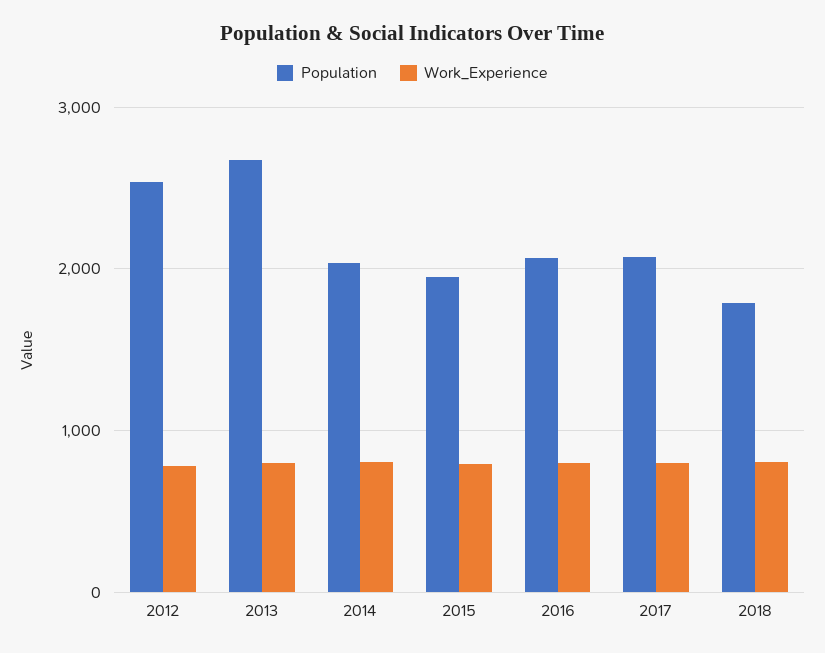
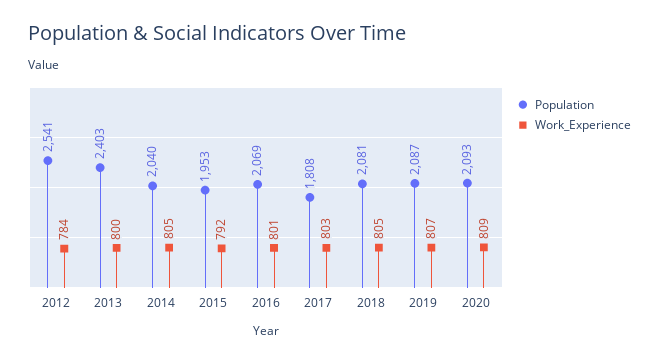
Population, 2013: 2700 -> 2403
Population, 2017: 2100 -> 1808
Population, 2018: 1800 -> 2081
Population, 2019: none -> 2087
Work_Experience, 2019: none -> 807
Population, 2020: none -> 2093
Work_Experience, 2020: none -> 809

